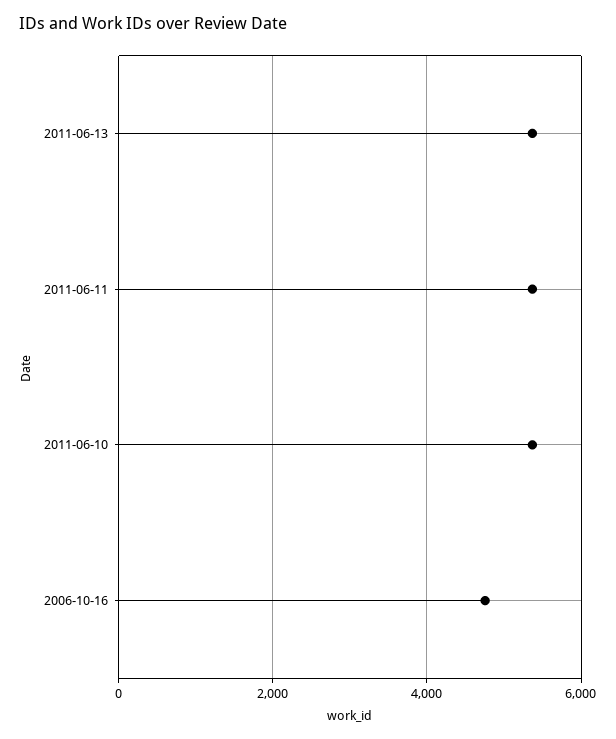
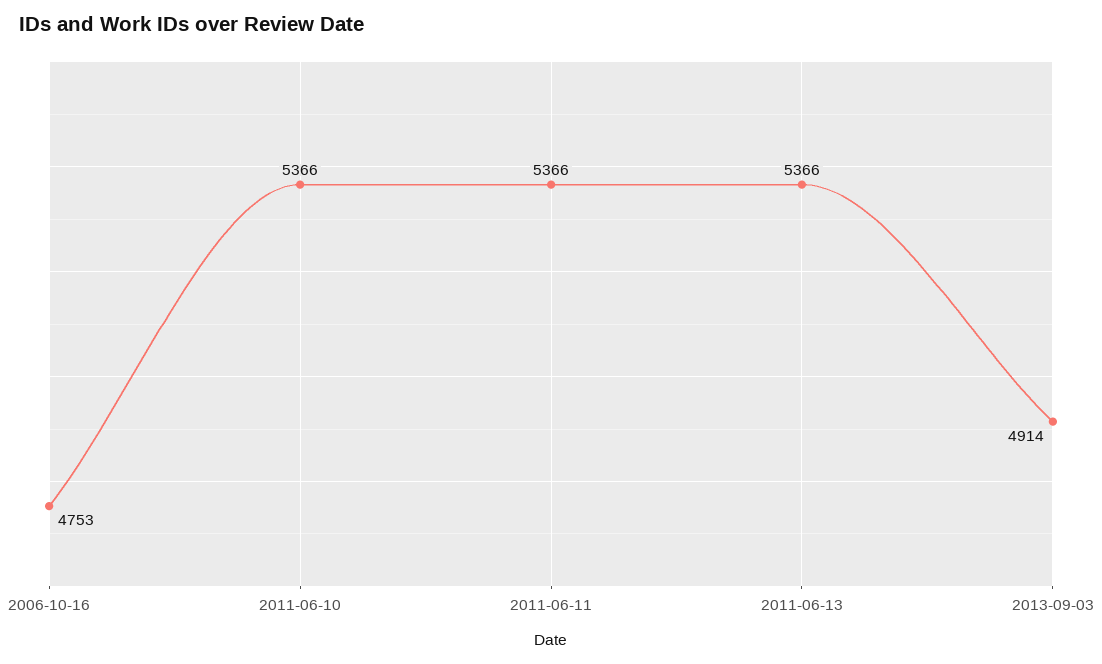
2013-09-03: none -> 4914

